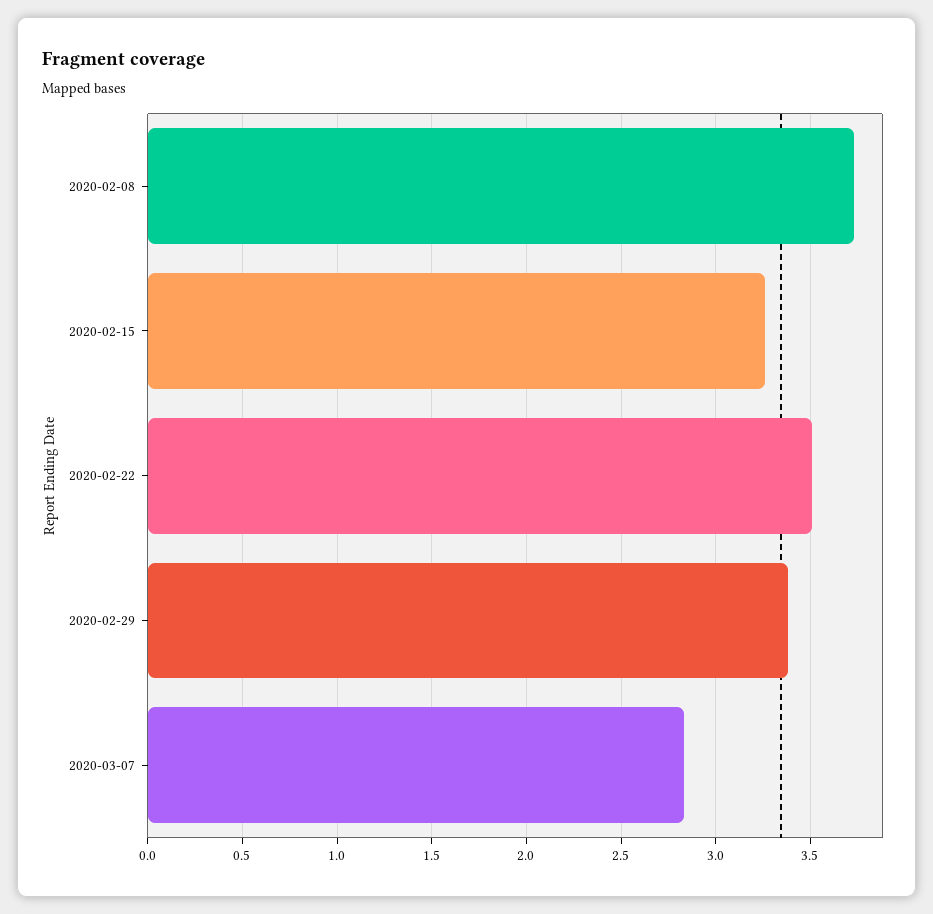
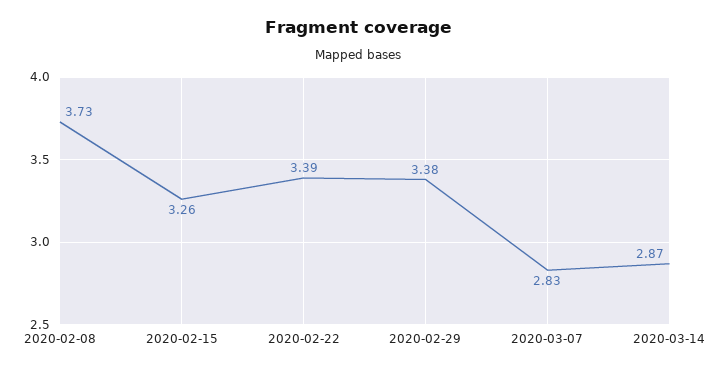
2020-02-22: 3.5 -> 3.39
2020-03-14: none -> 2.87

